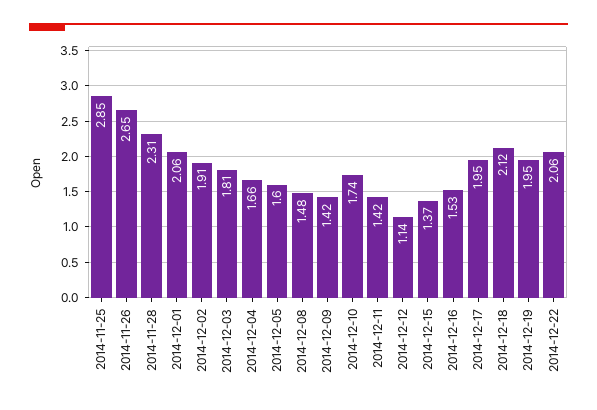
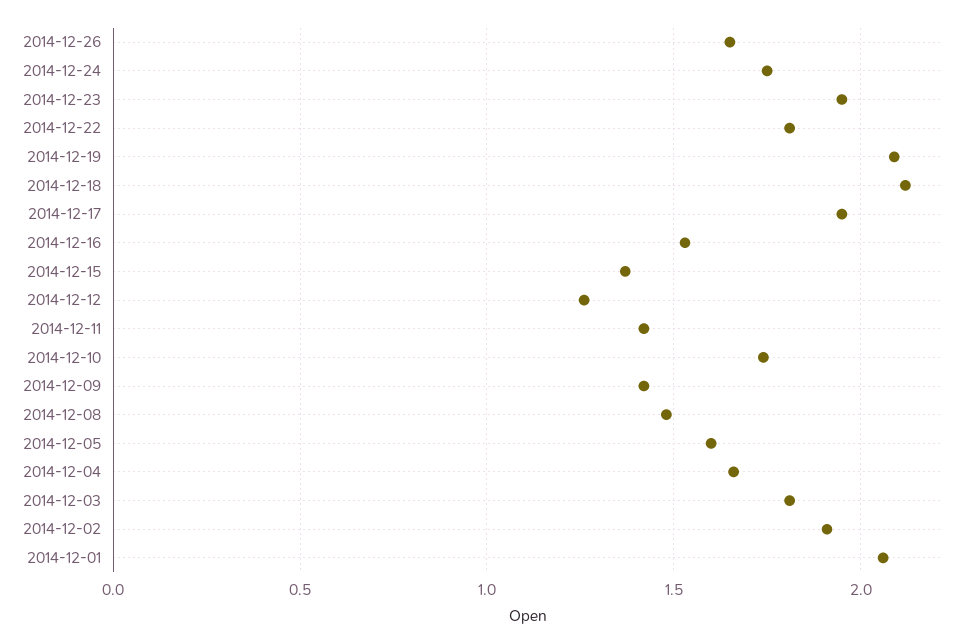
2014-11-25: 2.85 -> none
2014-11-26: 2.65 -> none
2014-11-28: 2.31 -> none
2014-12-12: 1.14 -> 1.25
2014-12-19: 1.95 -> 2.1
2014-12-22: 2.06 -> 1.8
2014-12-26: none -> 1.65
2014-12-24: none -> 1.75
2014-12-23: none -> 1.95

